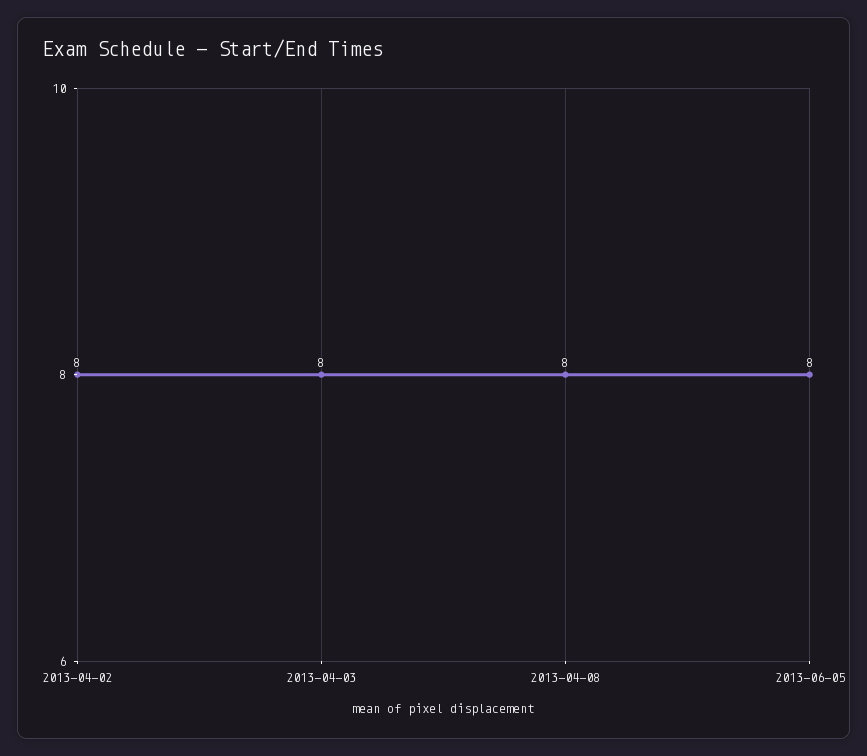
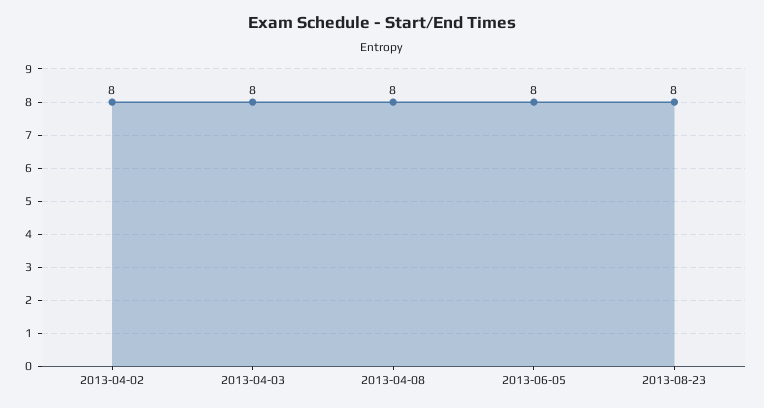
2013-08-23: none -> 8

